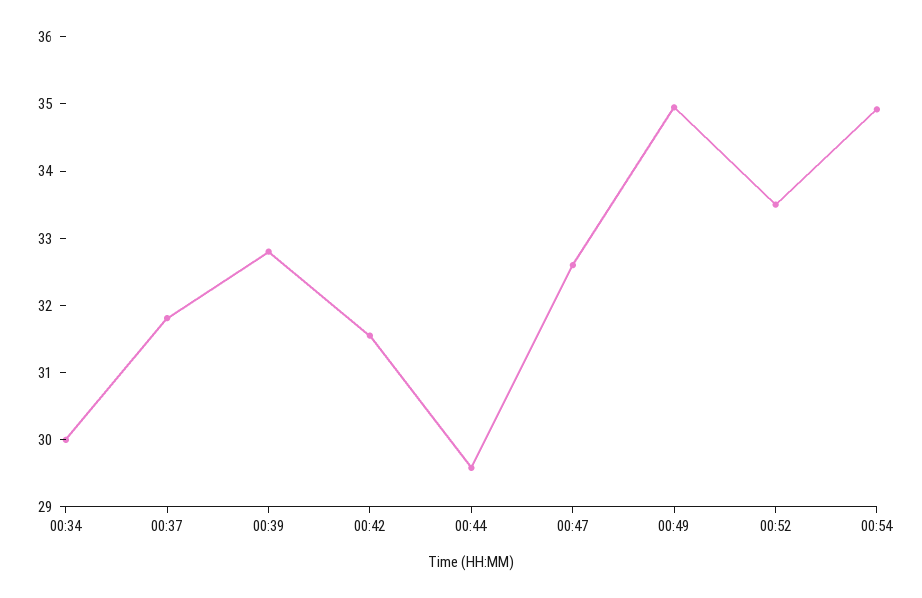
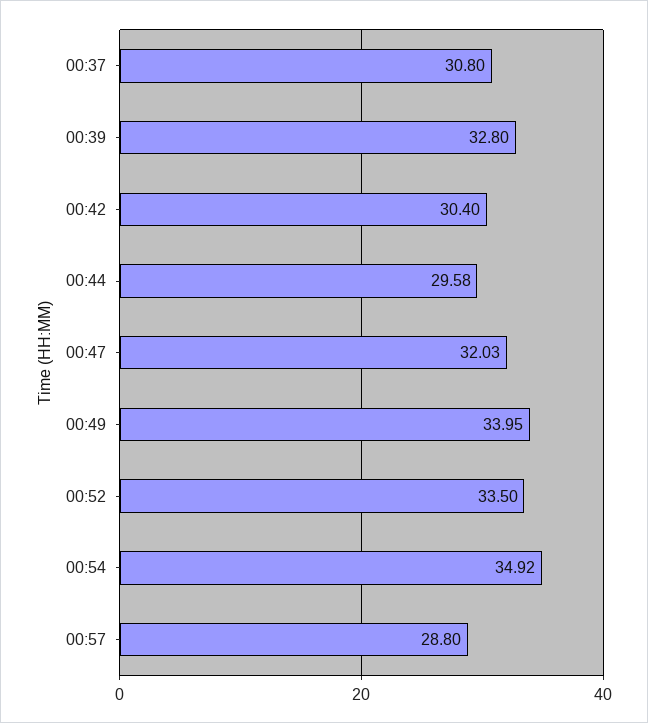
00:34: 30 -> none
00:37: 31.8 -> 30.8
00:42: 31.6 -> 30.4
00:47: 32.6 -> 32.03
00:49: 35 -> 33.95
00:57: none -> 28.8

